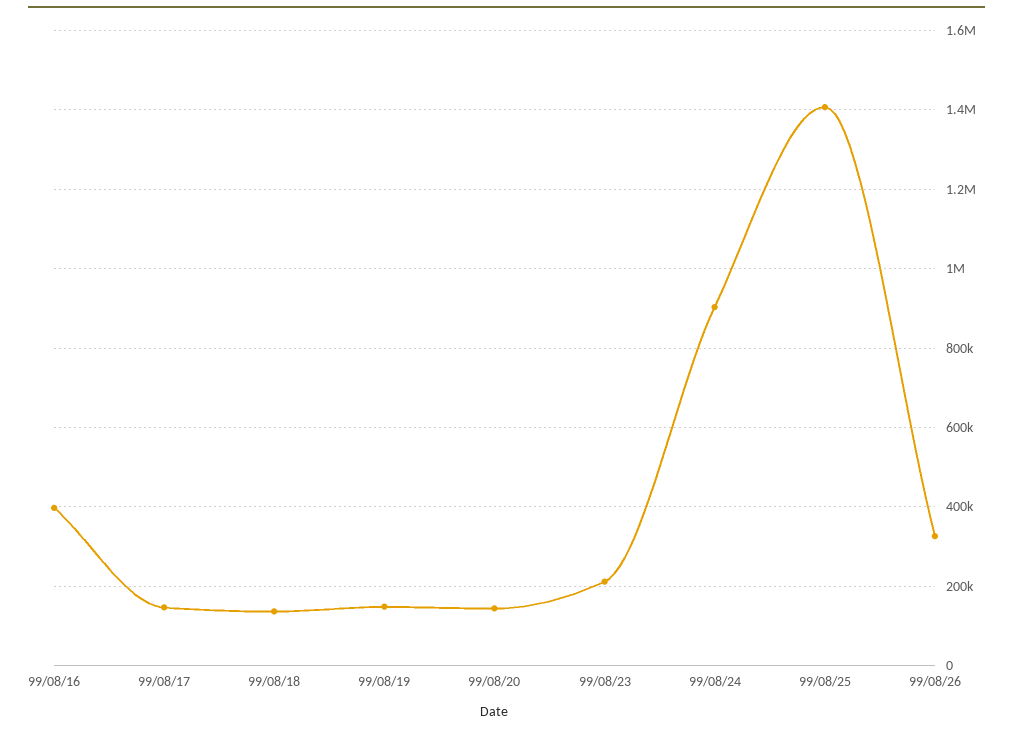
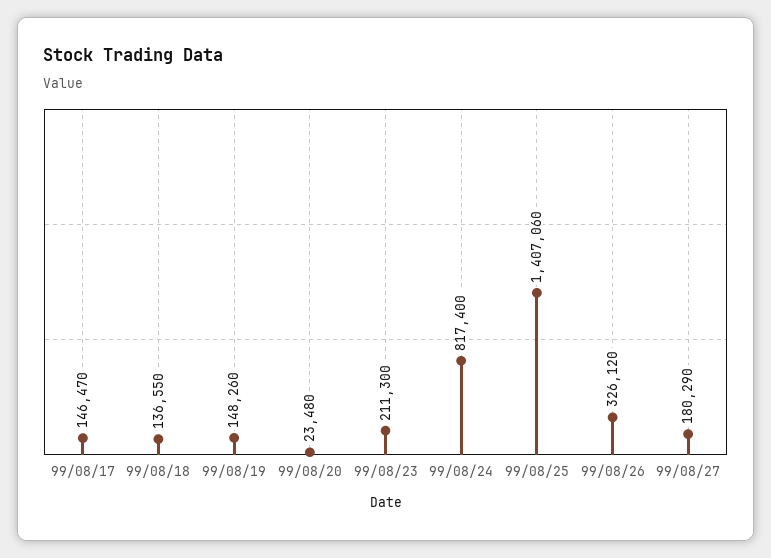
99/08/16: 400000 -> none
99/08/20: 140000 -> 23480
99/08/24: 900000 -> 817400
99/08/27: none -> 180290

